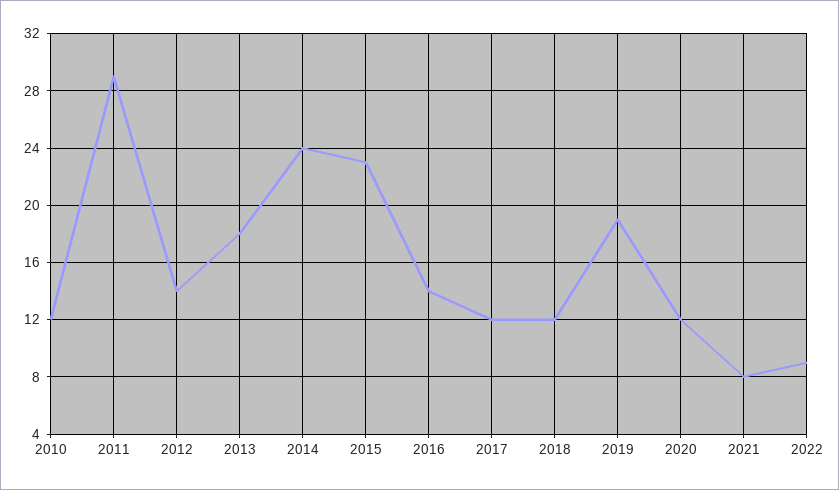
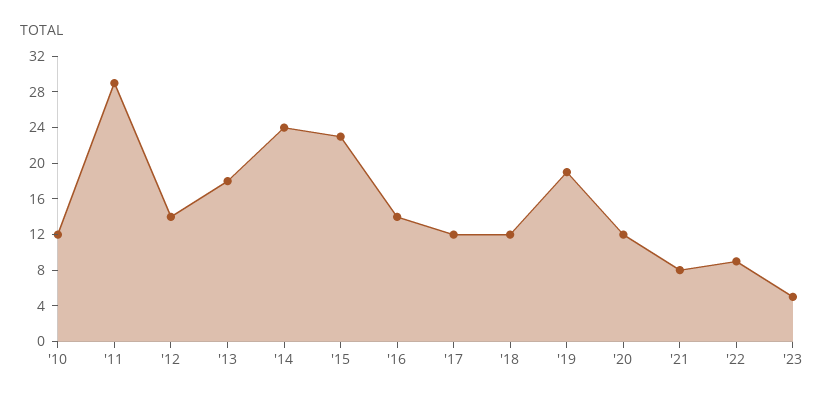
'23: none -> 5

